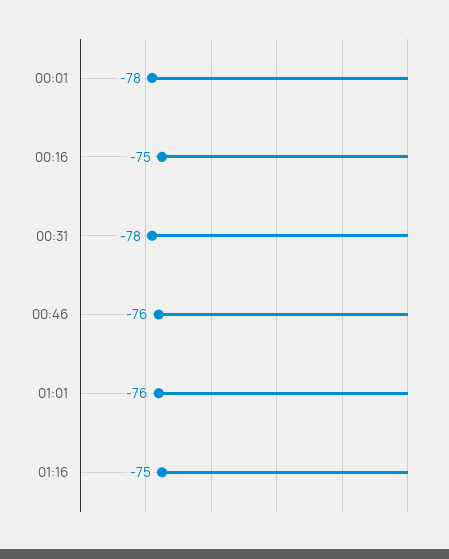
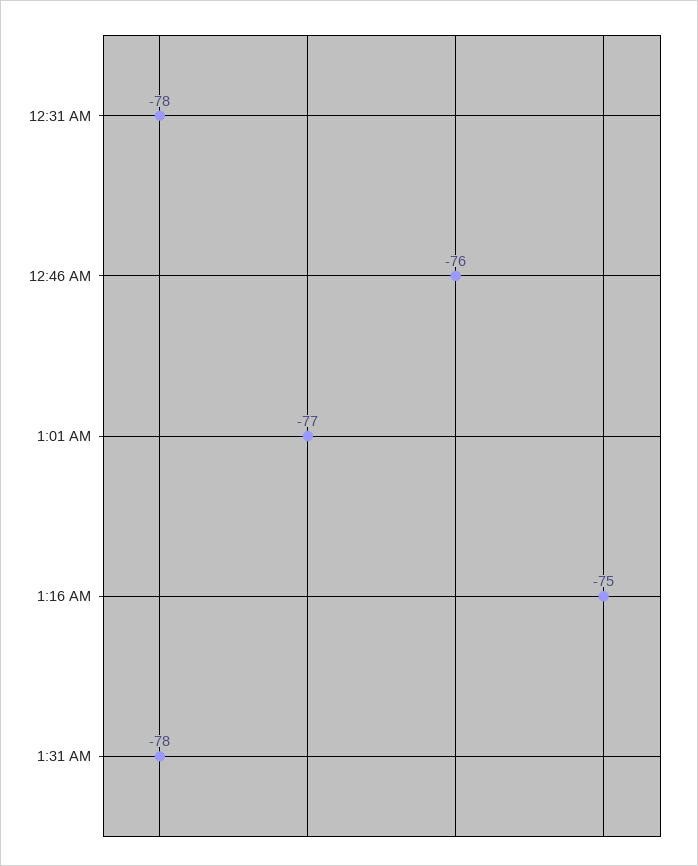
00:01: -78 -> none
00:16: -75 -> none
01:01: -76 -> -77
1:31 AM: none -> -78

